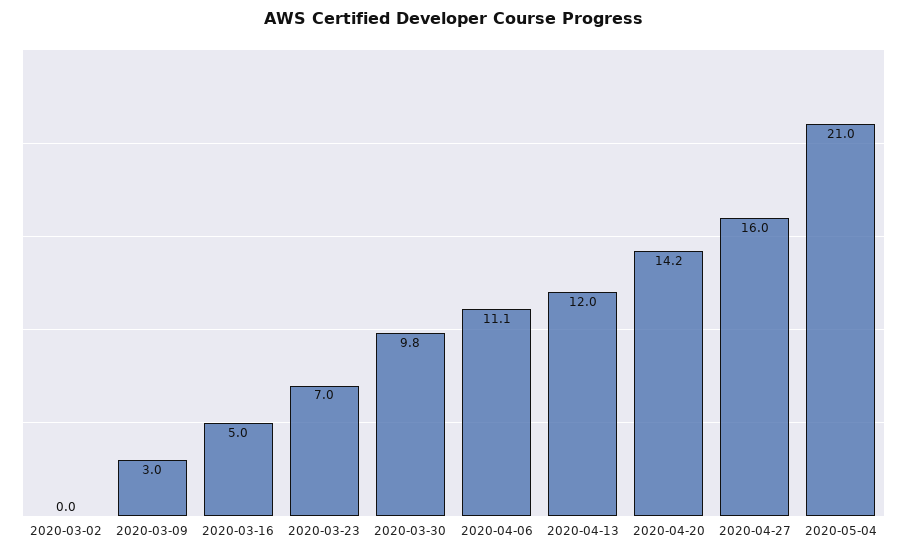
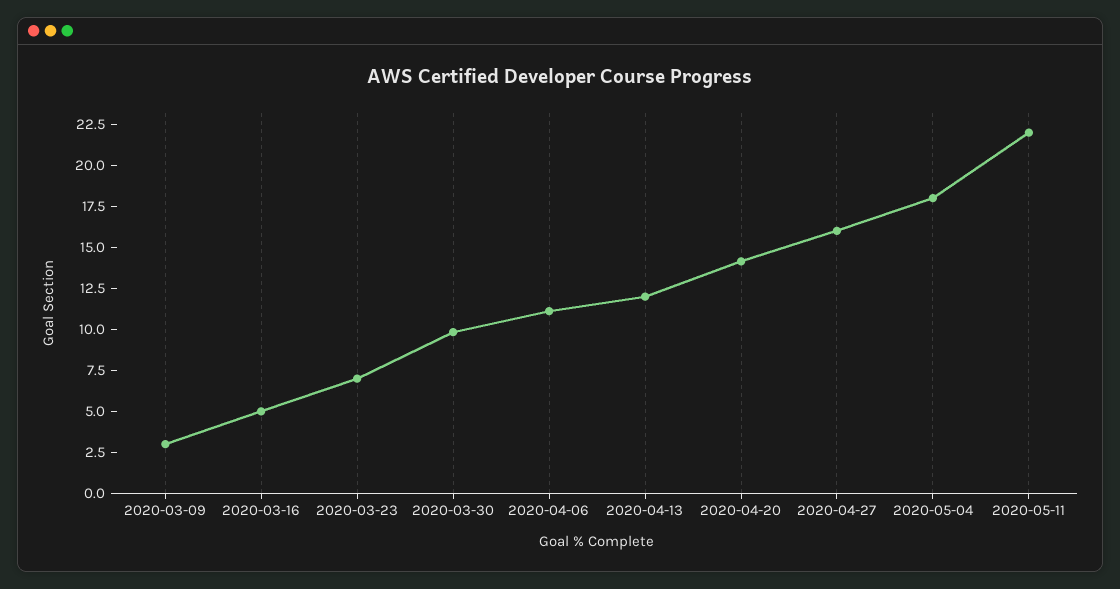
2020-03-02: 0 -> none
2020-05-04: 21 -> 18
2020-05-11: none -> 22

